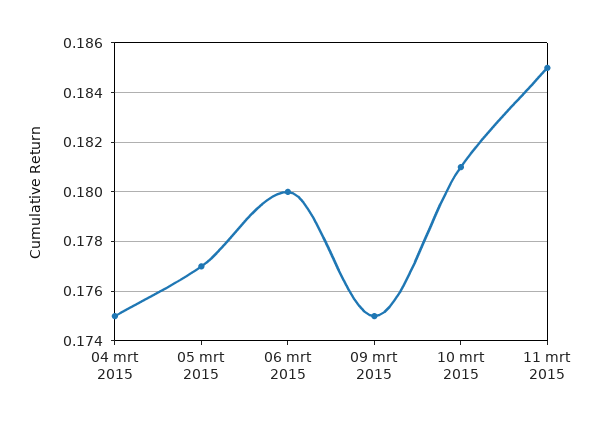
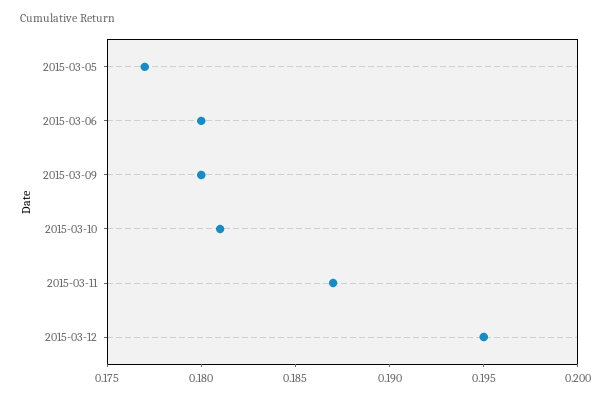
04 mrt 2015: 0.175 -> none
09 mrt 2015: 0.175 -> 0.18
11 mrt 2015: 0.185 -> 0.187
2015-03-12: none -> 0.195

